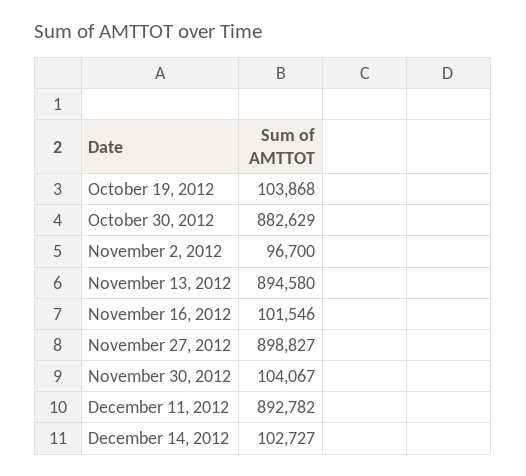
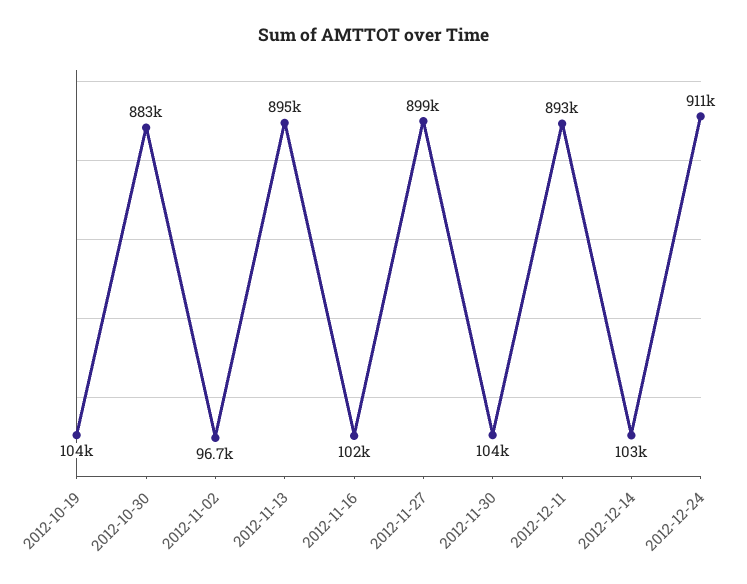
2012-12-24: none -> 911000

